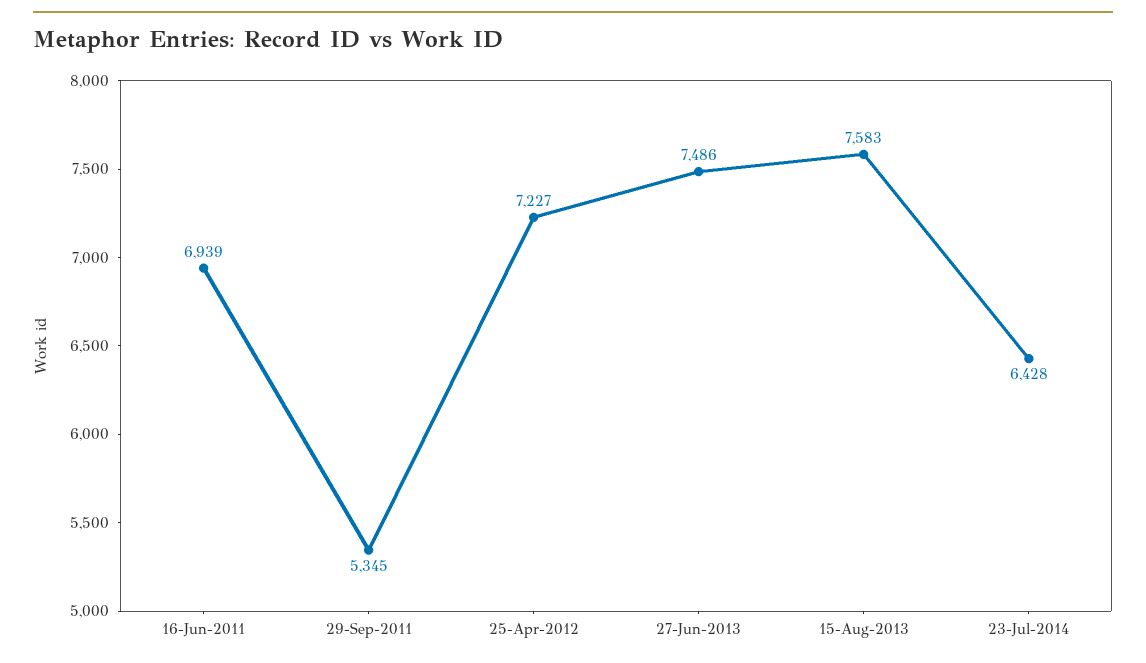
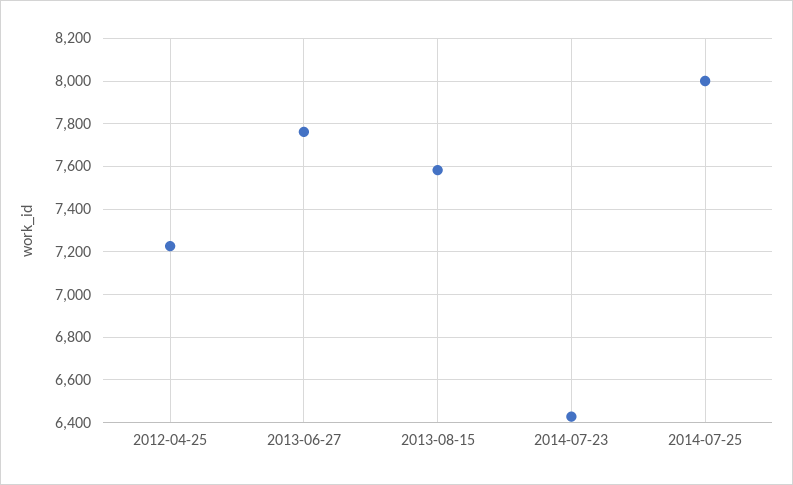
16-Jun-2011: 6939 -> none
29-Sep-2011: 5345 -> none
27-Jun-2013: 7486 -> 7750
2014-07-25: none -> 8000

